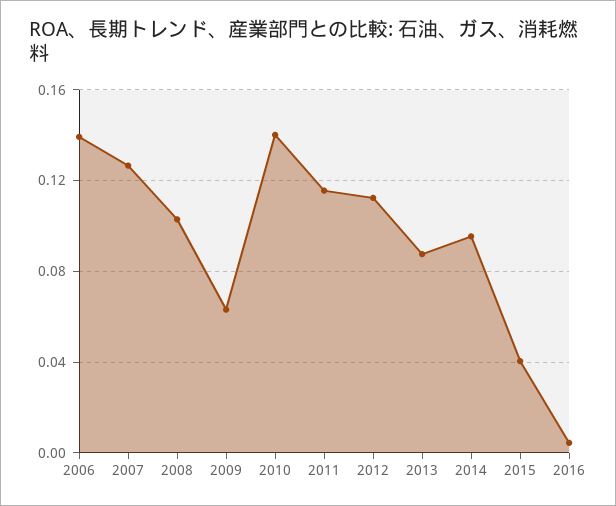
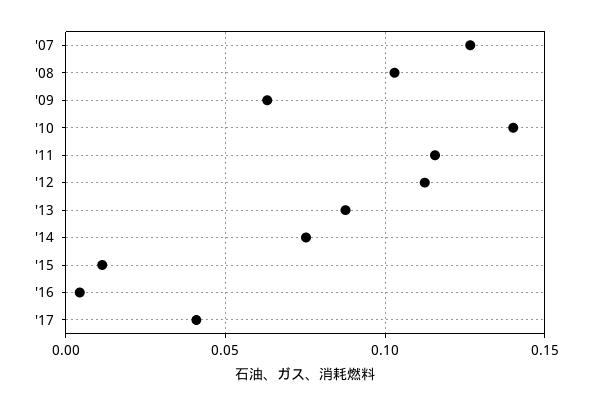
2006: 0.14 -> none
2014: 0.095 -> 0.075
2015: 0.04 -> 0.01
'17: none -> 0.04

